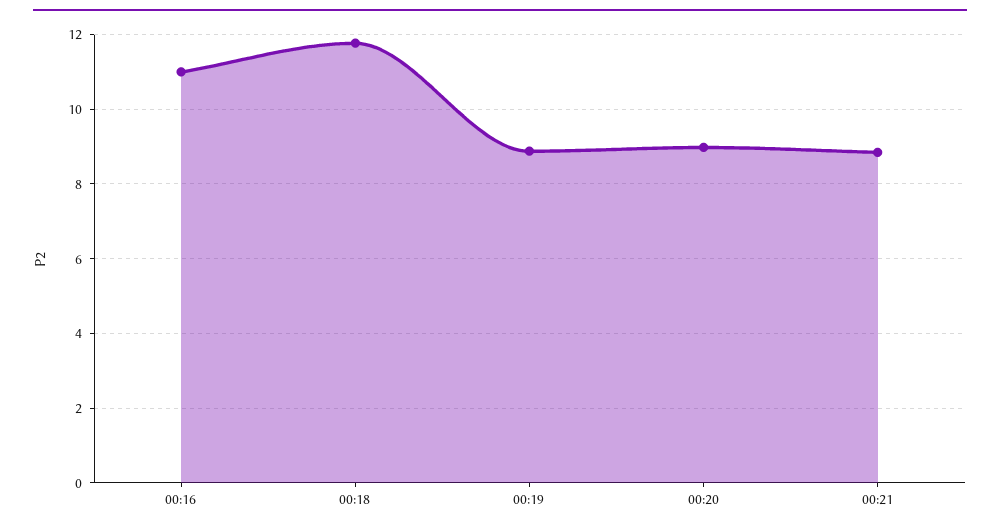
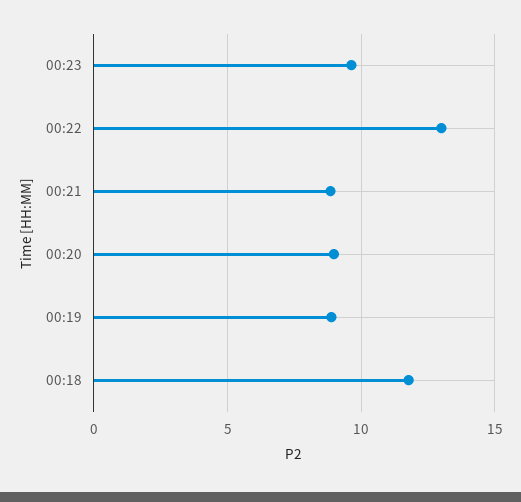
00:16: 11 -> none
00:23: none -> 9.5
00:22: none -> 13

